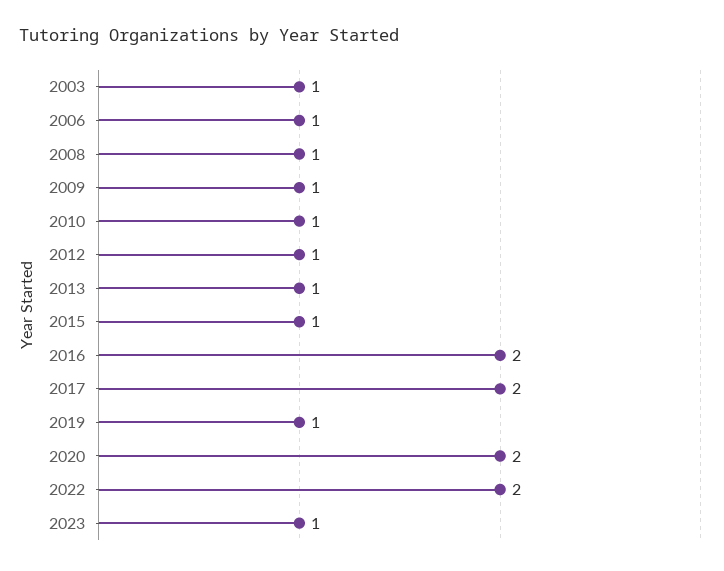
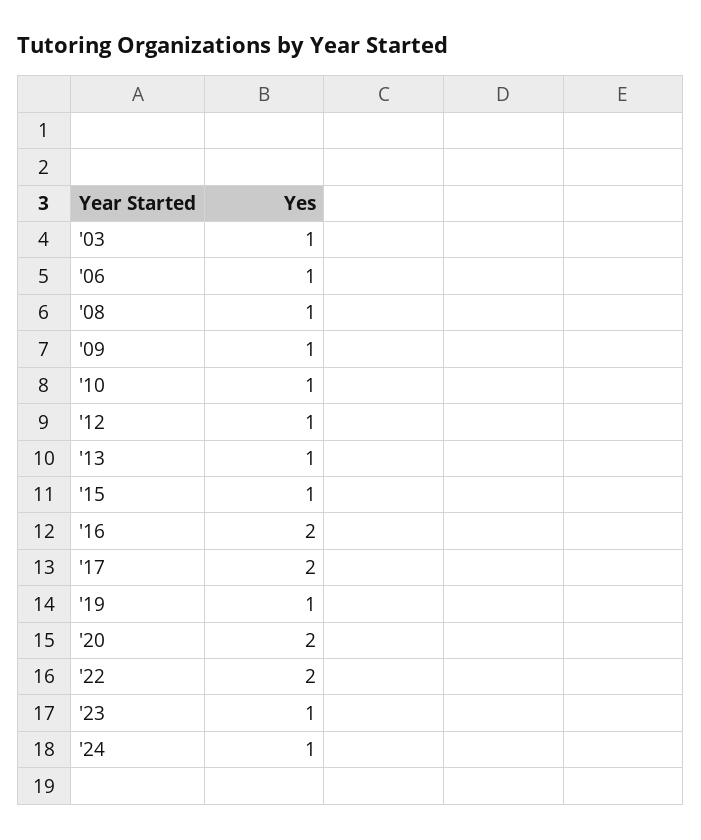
'24: none -> 1

